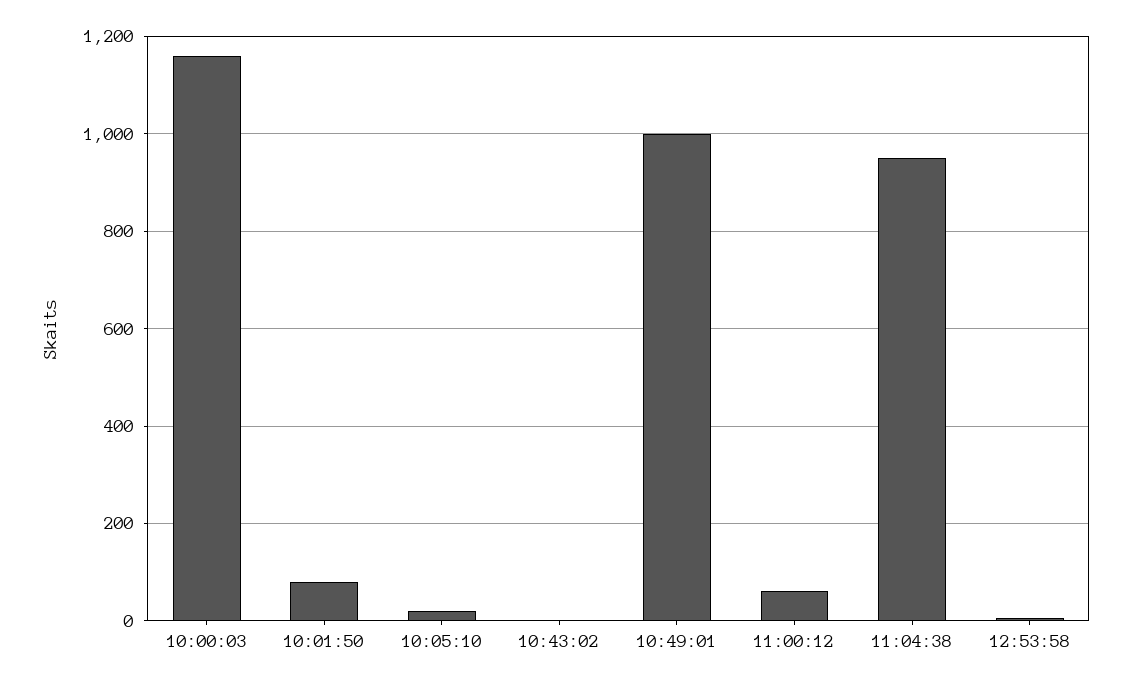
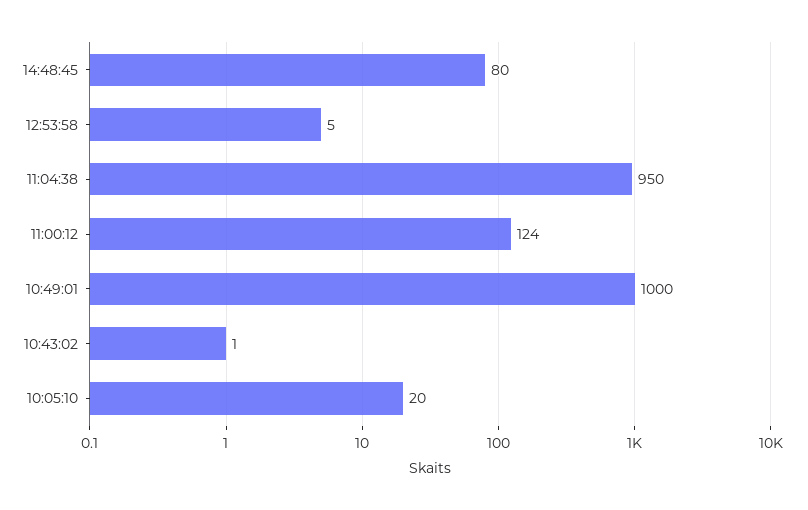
10:00:03: 1160 -> none
10:01:50: 80 -> none
11:00:12: 60 -> 124
14:48:45: none -> 80

